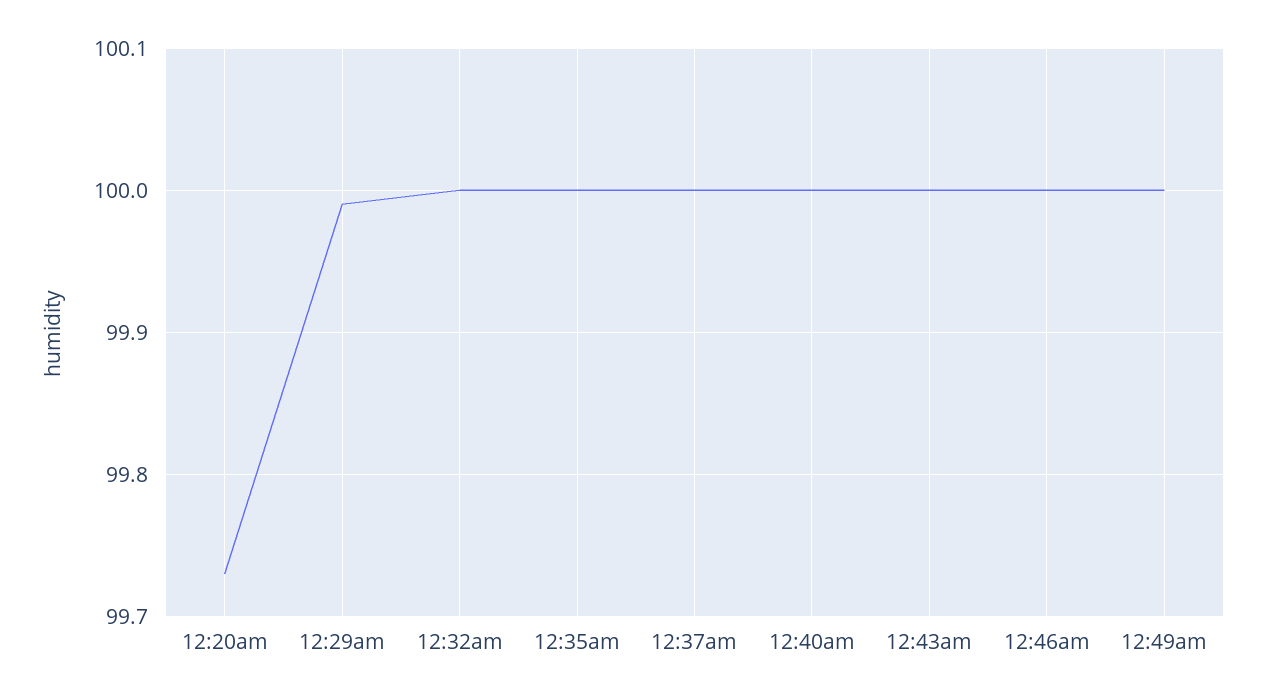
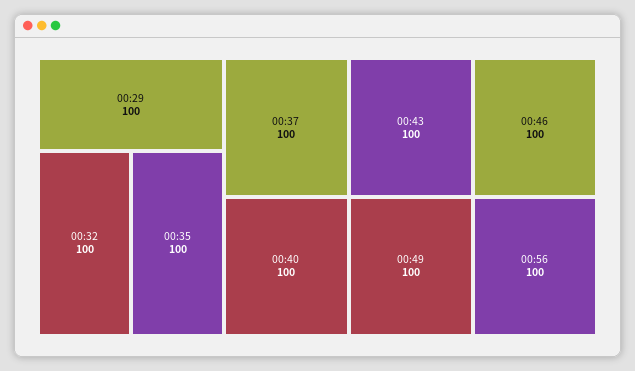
12:20am: 99.73 -> none
12:29am: 99.99 -> 100
00:56: none -> 100

